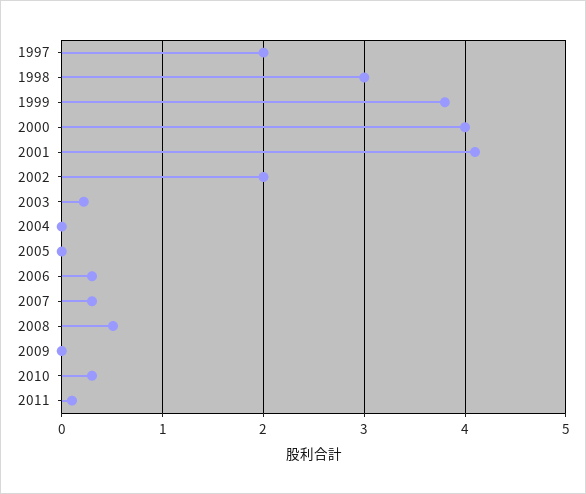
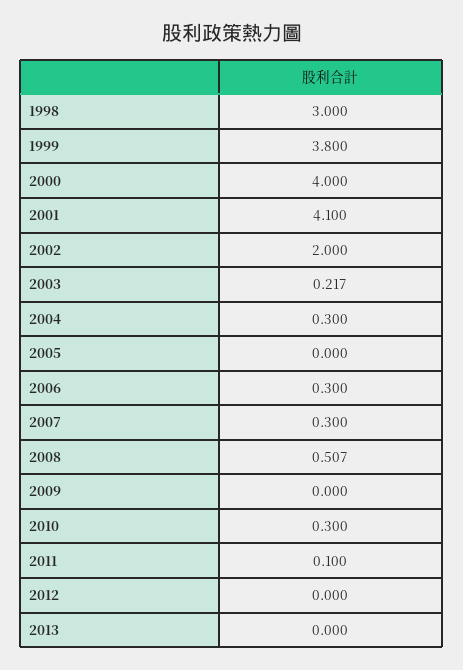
1997: 2 -> none
2004: 0 -> 0.3
2012: none -> 0
2013: none -> 0

